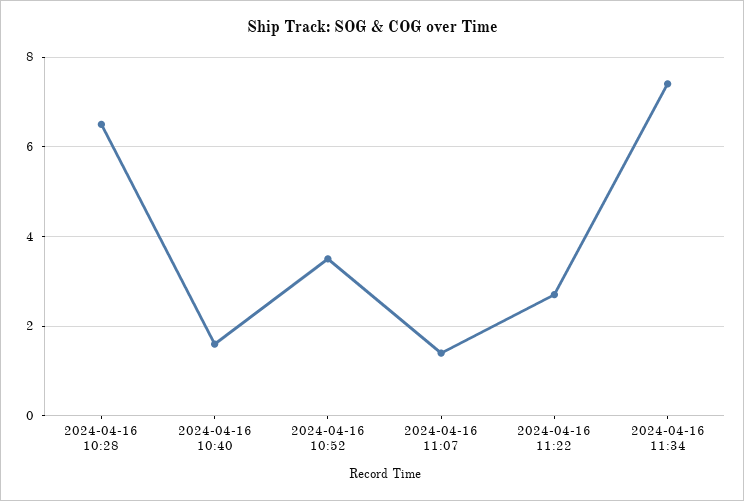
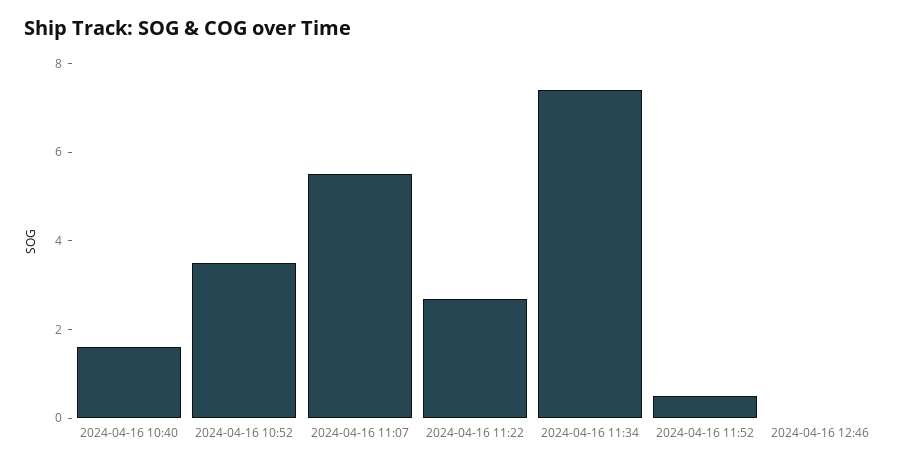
2024-04-16 10:28: 6.5 -> none
2024-04-16 11:07: 1.5 -> 5.5
2024-04-16 11:52: none -> 0.5
2024-04-16 12:46: none -> 0

